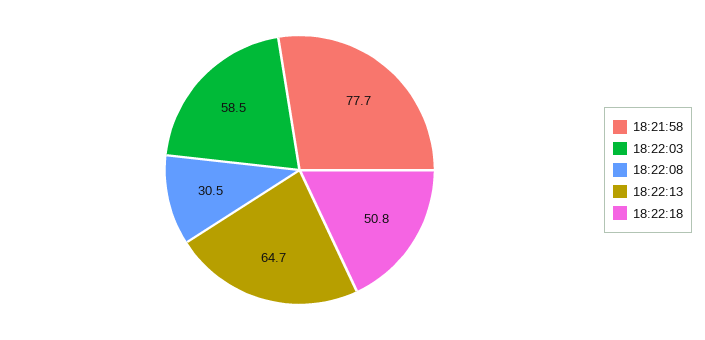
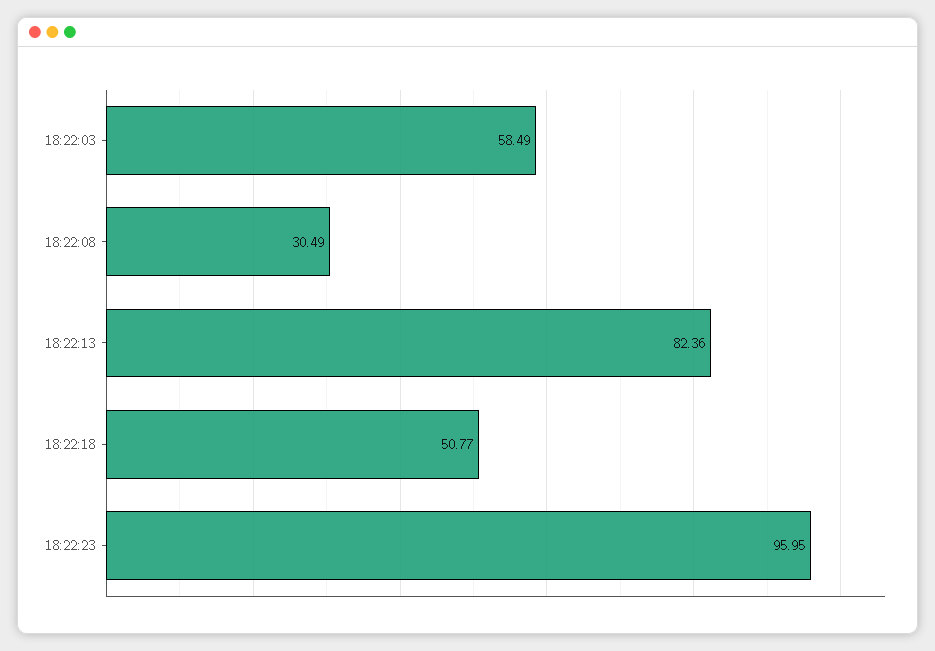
18:21:58: 77.7 -> none
18:22:13: 64.7 -> 82.36
18:22:23: none -> 95.95

